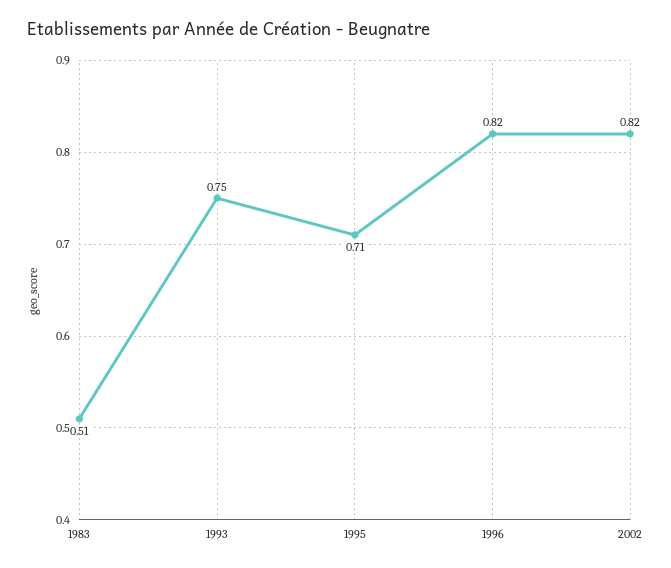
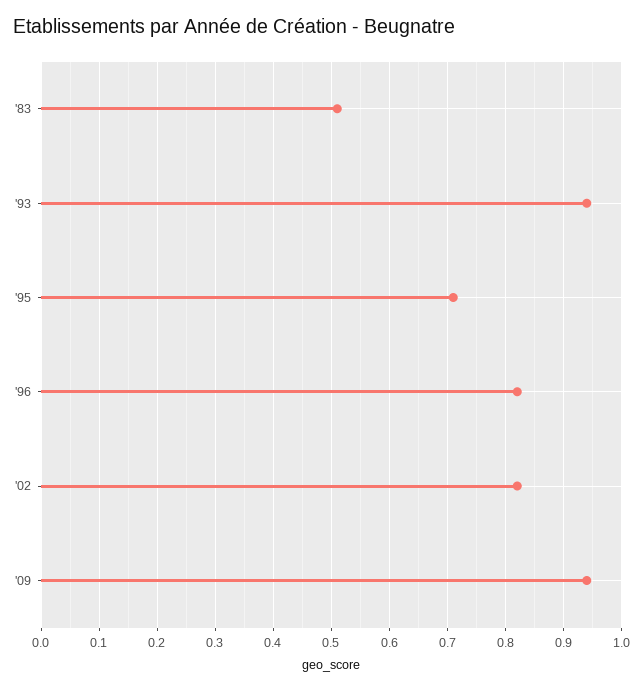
1993: 0.75 -> 0.95
'09: none -> 0.95

